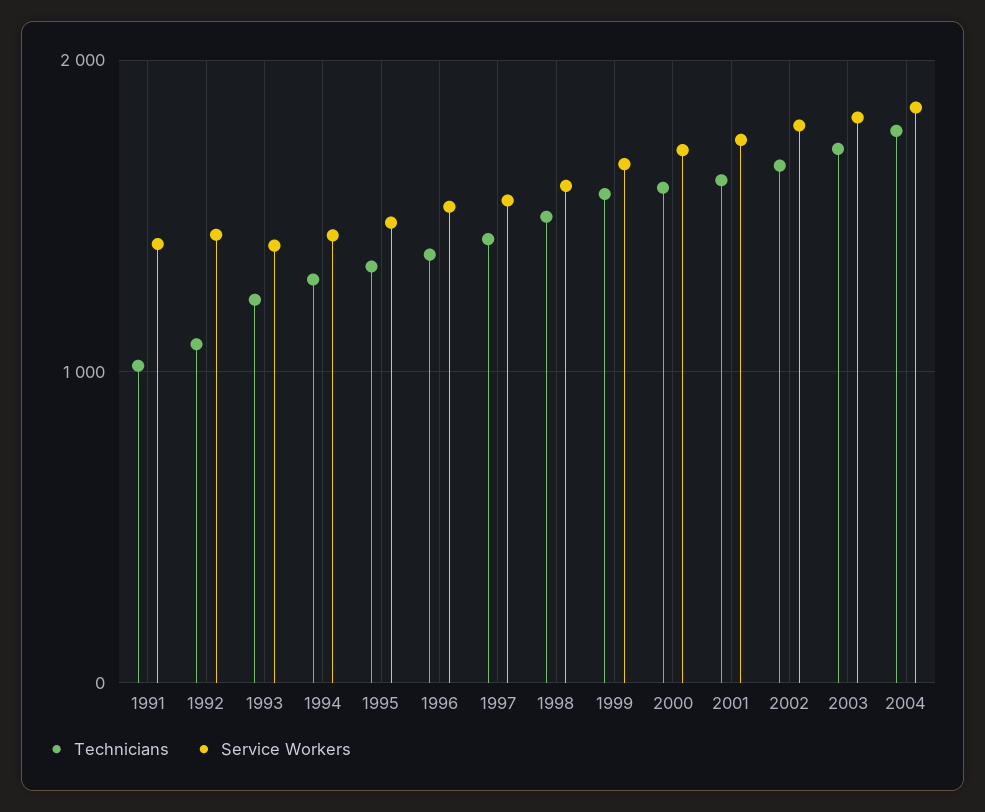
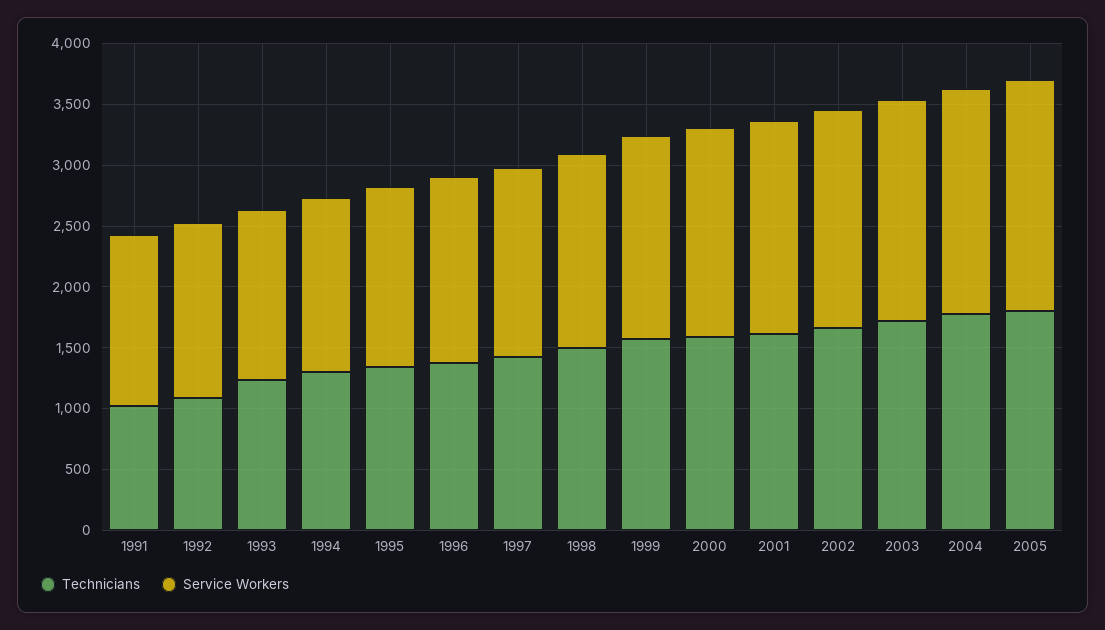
Technicians, 2005: none -> 1800
Service Workers, 2005: none -> 1900

